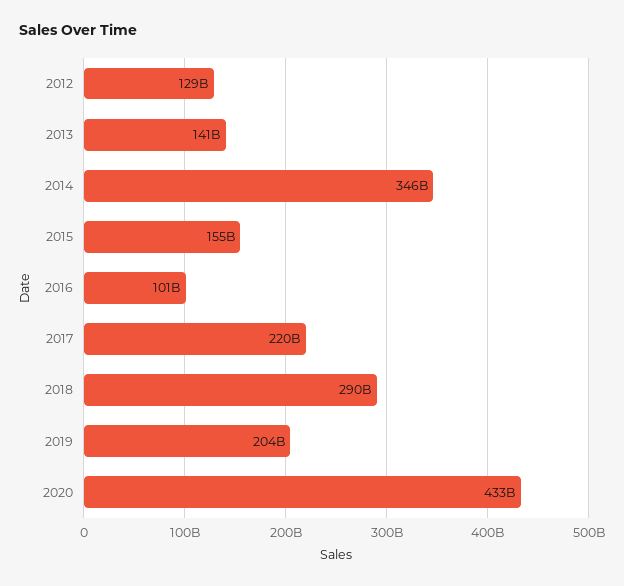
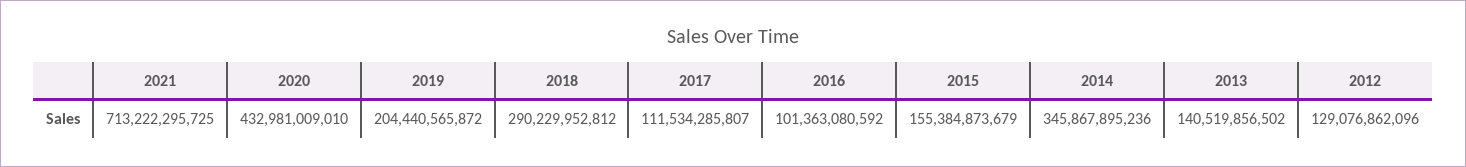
2017: 220000000000 -> 111534285807
2021: none -> 713222295725

